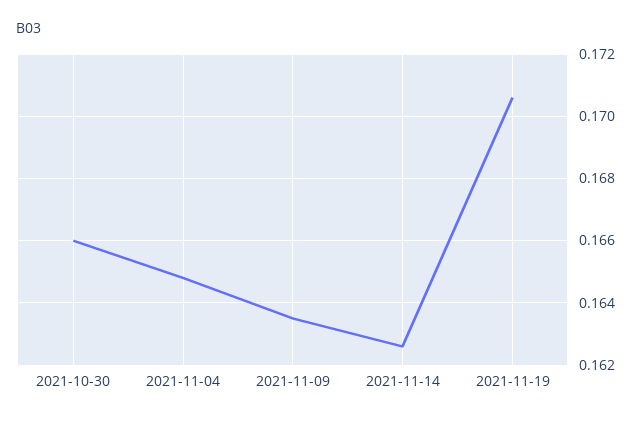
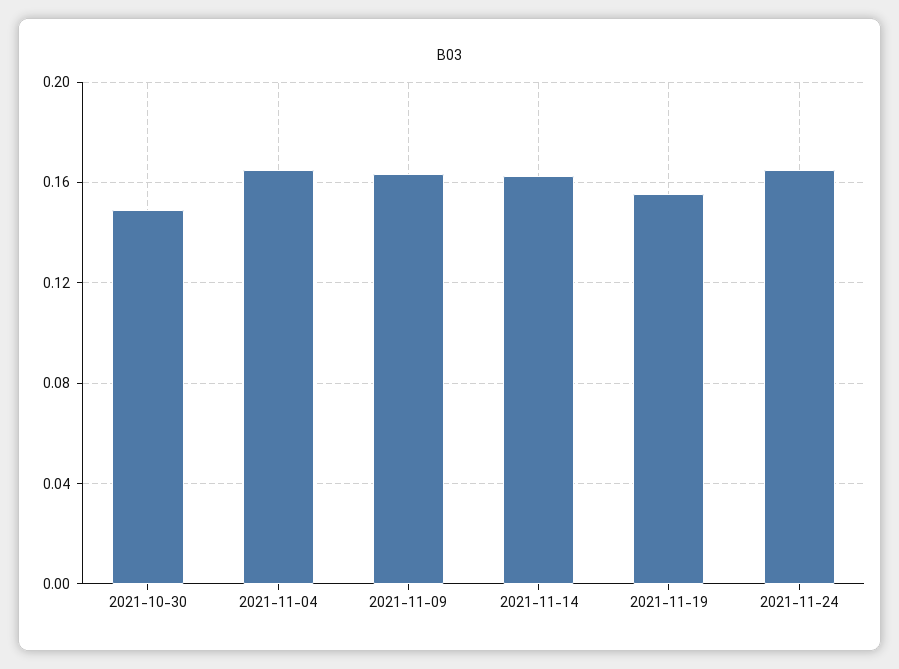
2021-10-30: 0.166 -> 0.15
2021-11-19: 0.1705 -> 0.155
2021-11-24: none -> 0.165

